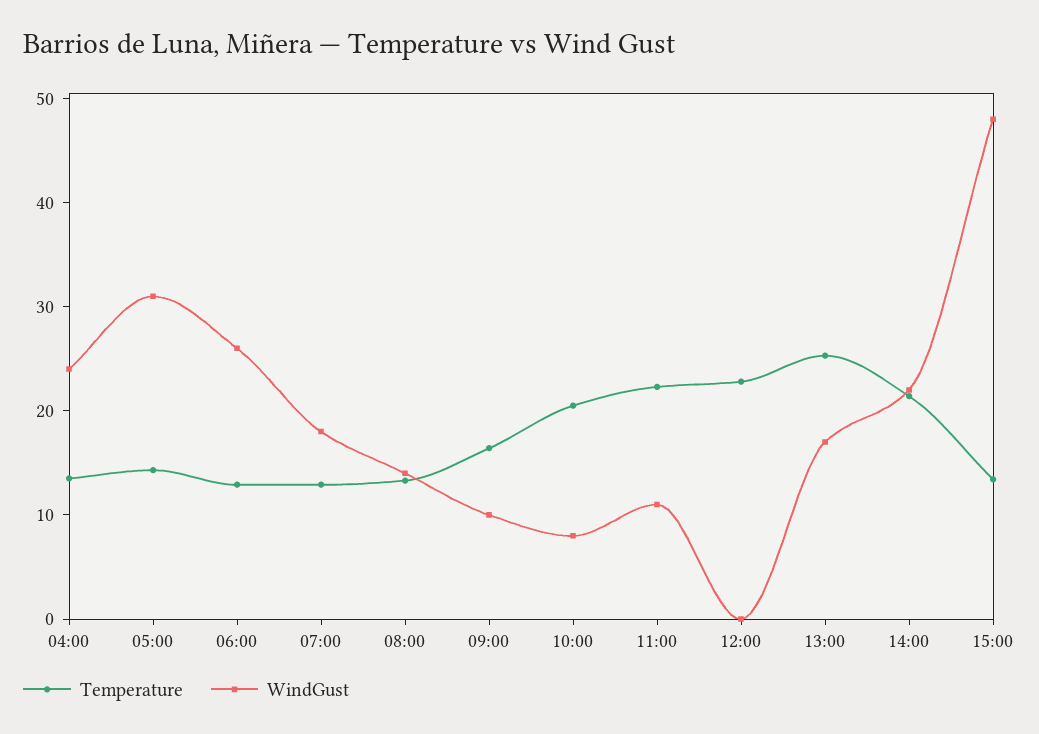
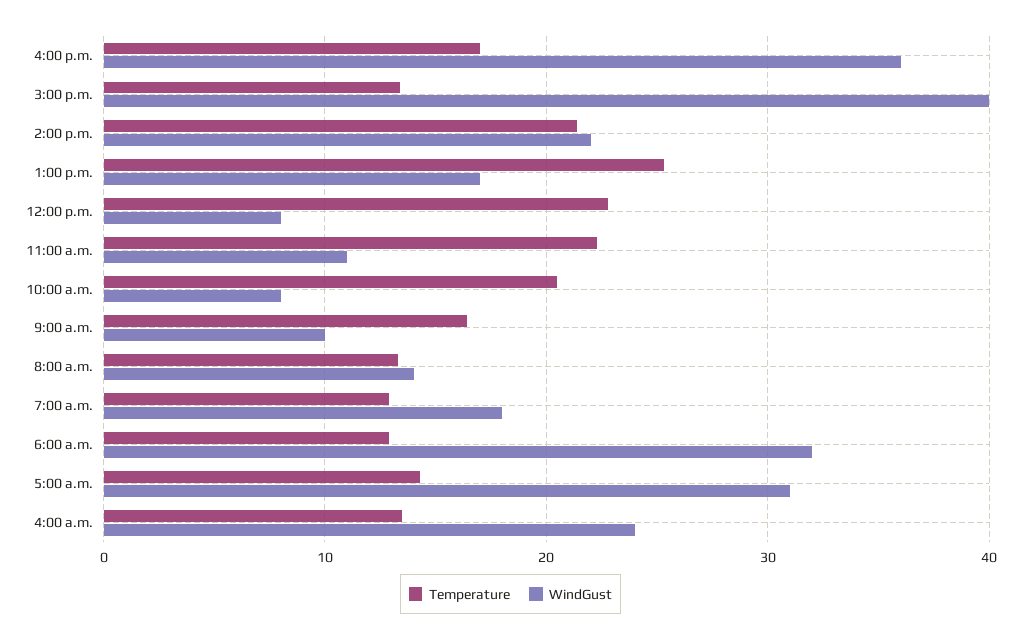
WindGust, 06:00: 26 -> 32
WindGust, 12:00: 0 -> 8
WindGust, 15:00: 48 -> 40
Temperature, 4:00 p.m.: none -> 17
WindGust, 4:00 p.m.: none -> 36

